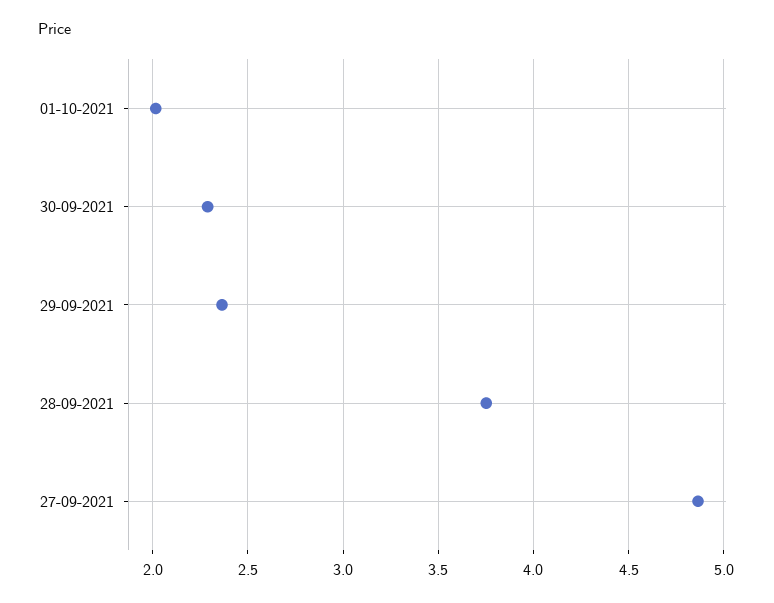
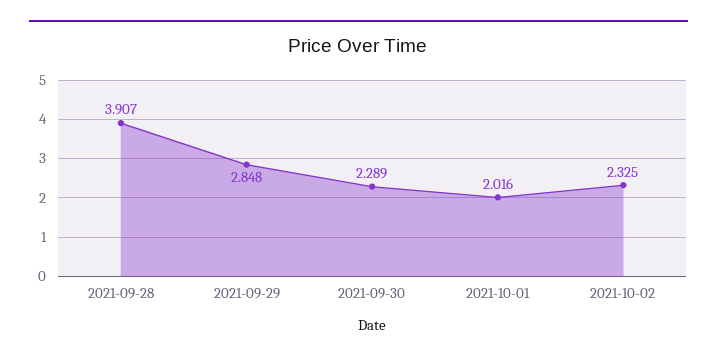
29-09-2021: 2.35 -> 2.848
28-09-2021: 3.75 -> 3.907
27-09-2021: 4.85 -> none
2021-10-02: none -> 2.325

